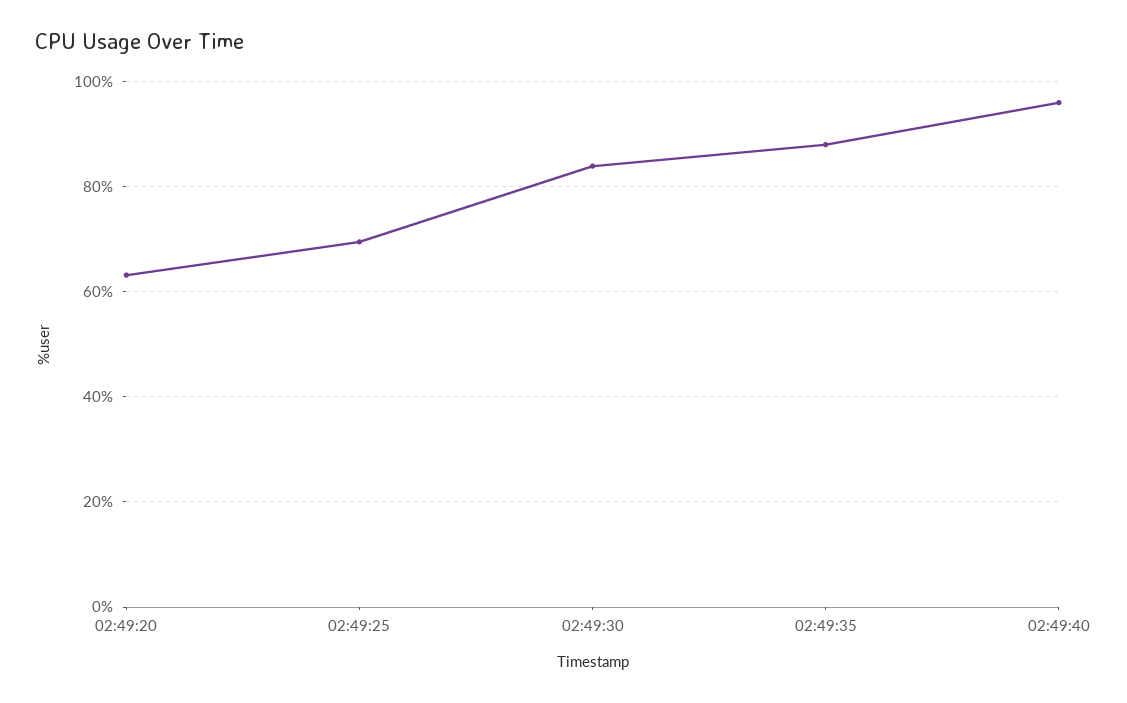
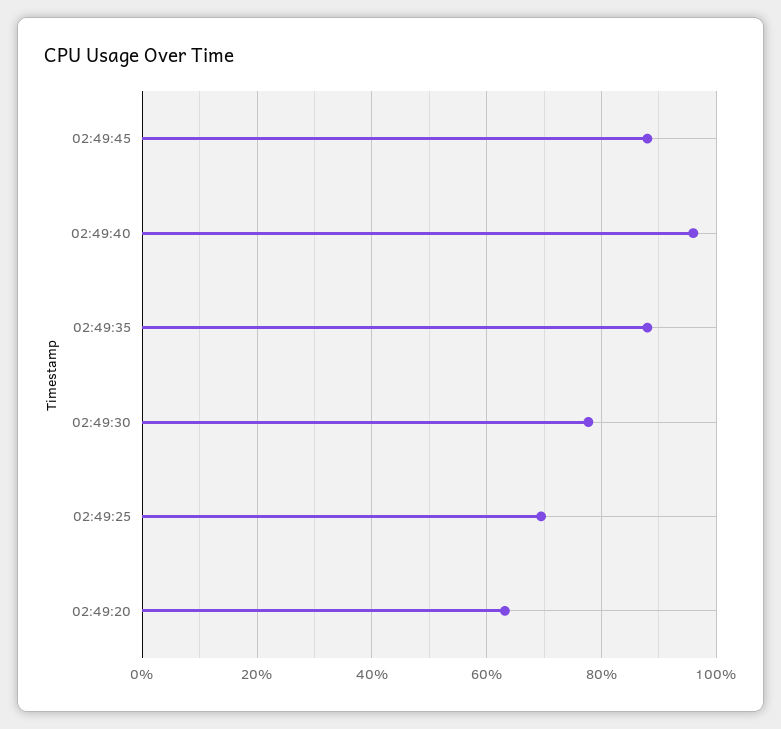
02:49:30: 84 -> 78
02:49:45: none -> 88

